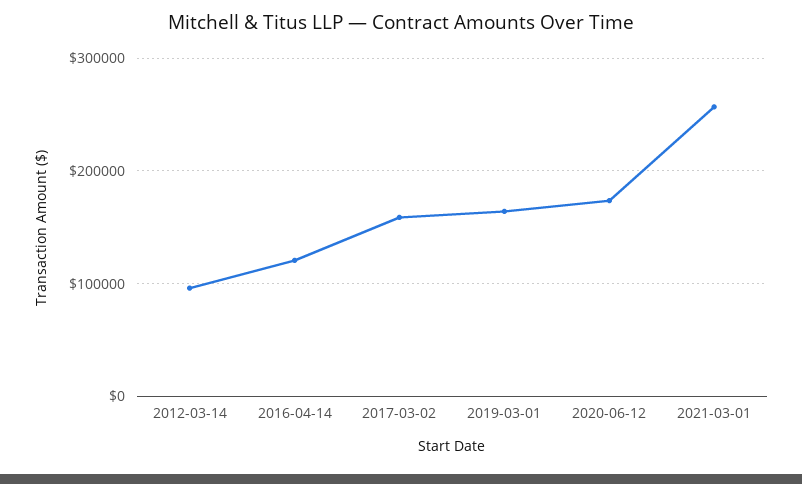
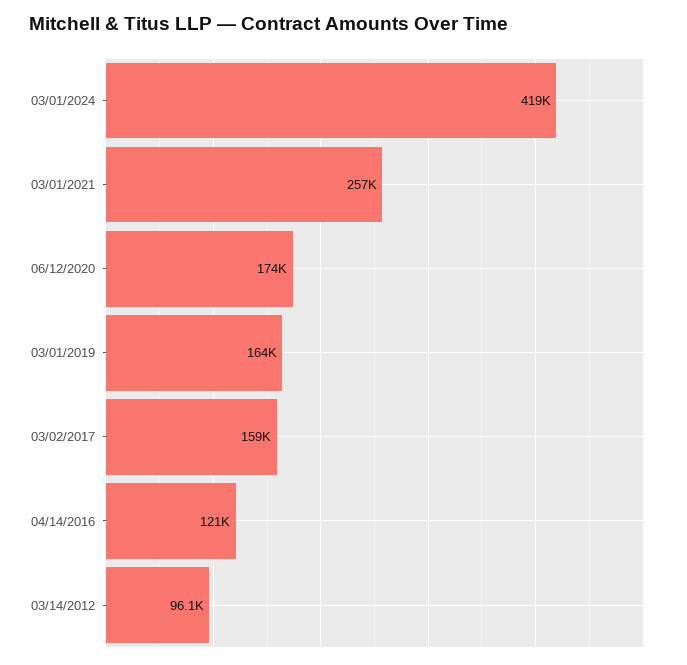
03/01/2024: none -> 419000

